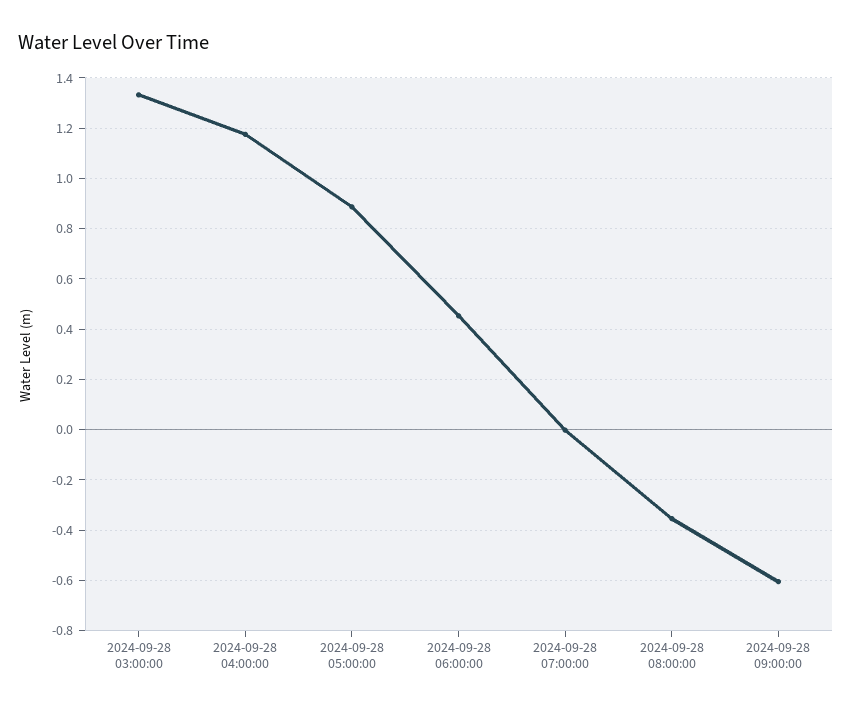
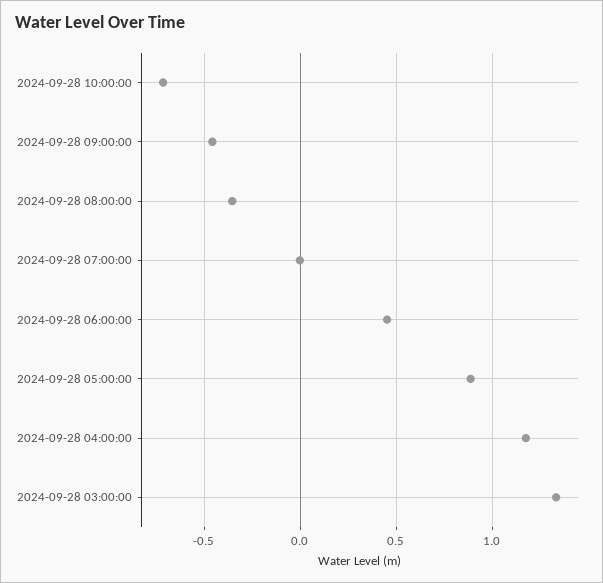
2024-09-28 09:00:00: -0.6 -> -0.45
2024-09-28 10:00:00: none -> -0.7

